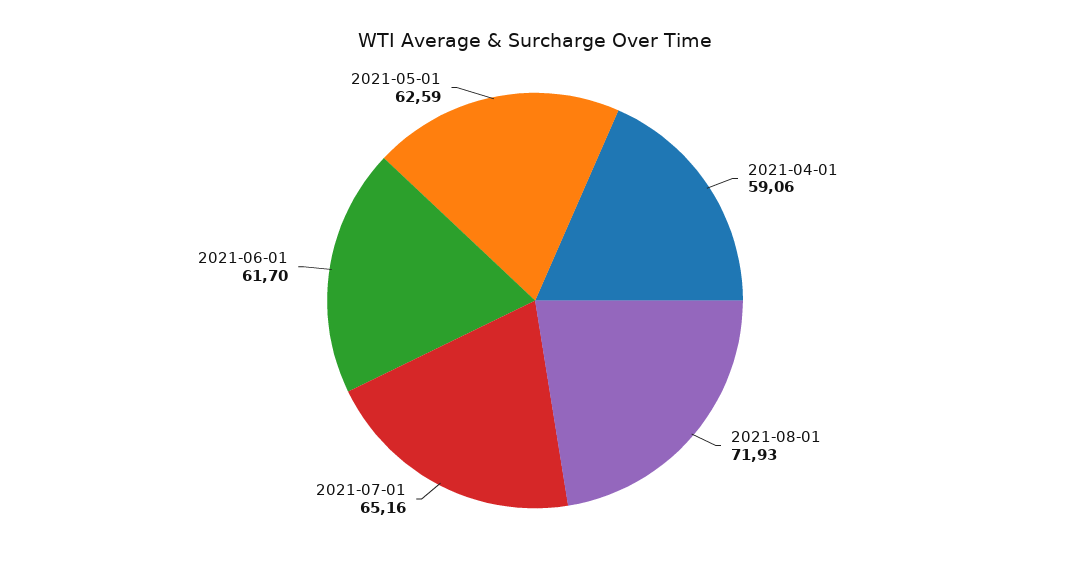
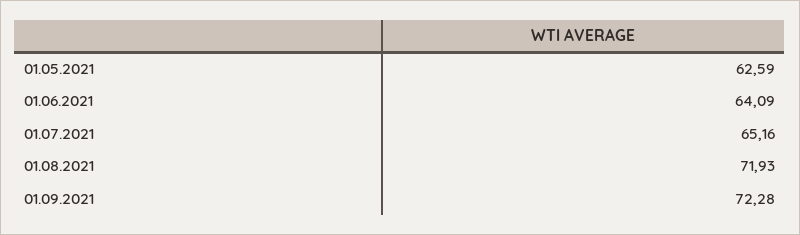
2021-04-01: 59.06 -> none
2021-06-01: 61.7 -> 64.09
01.09.2021: none -> 72.28

